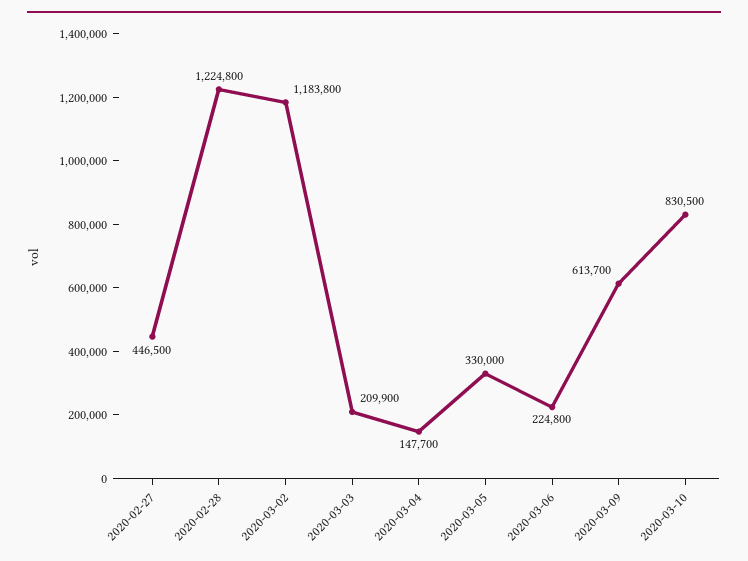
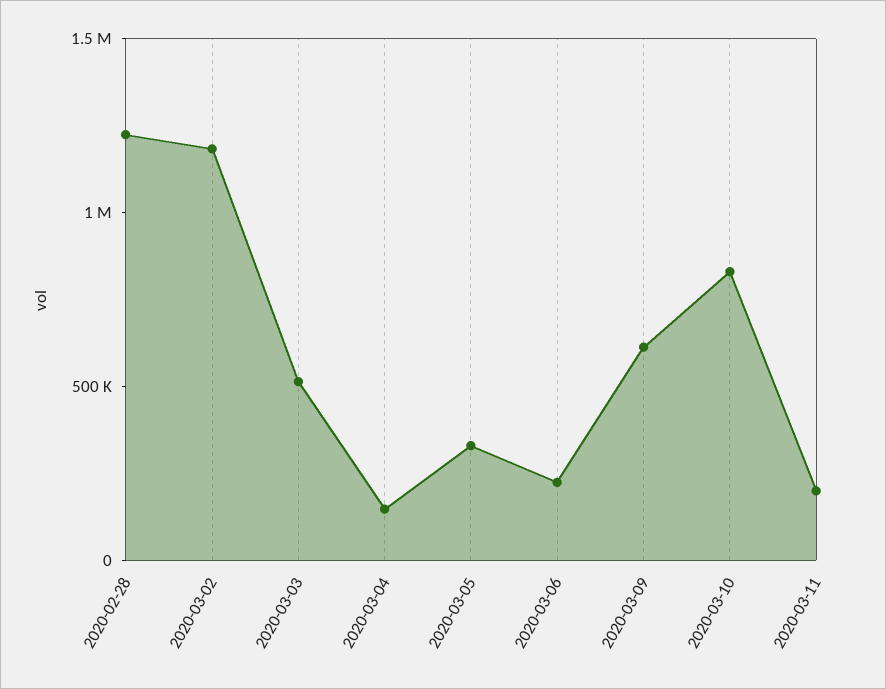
2020-02-27: 446500 -> none
2020-03-03: 209900 -> 500000
2020-03-11: none -> 200000

